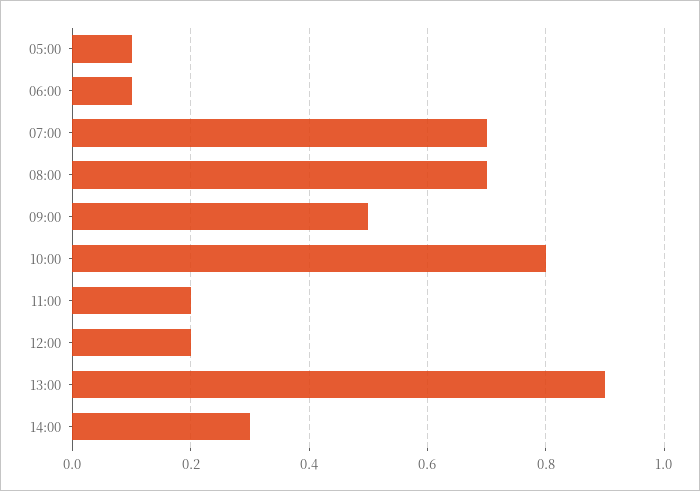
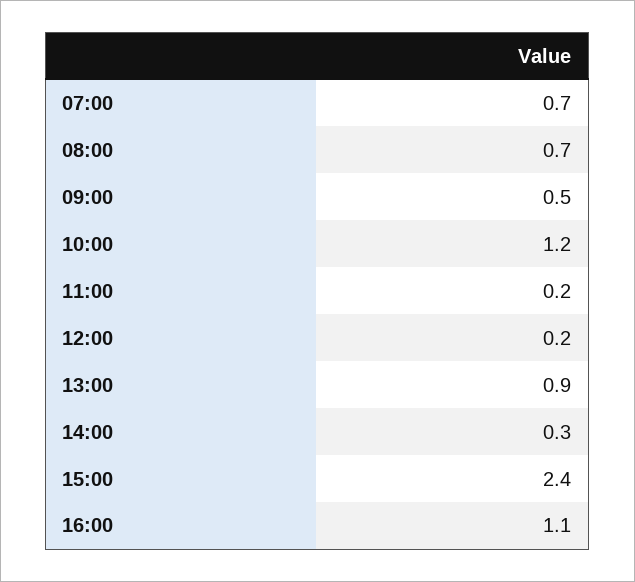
05:00: 0.1 -> none
06:00: 0.1 -> none
10:00: 0.8 -> 1.2
15:00: none -> 2.4
16:00: none -> 1.1

